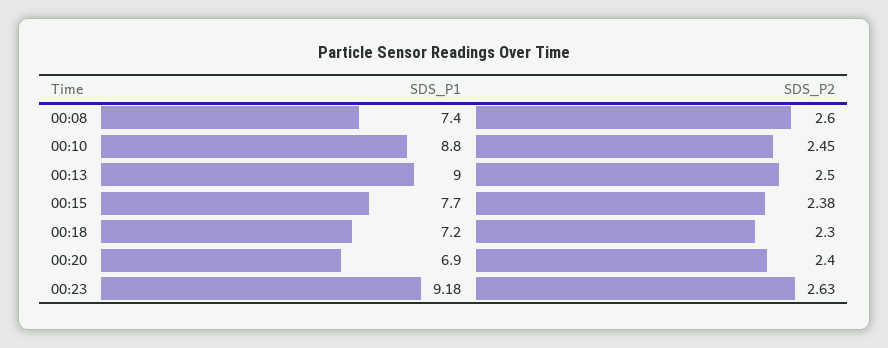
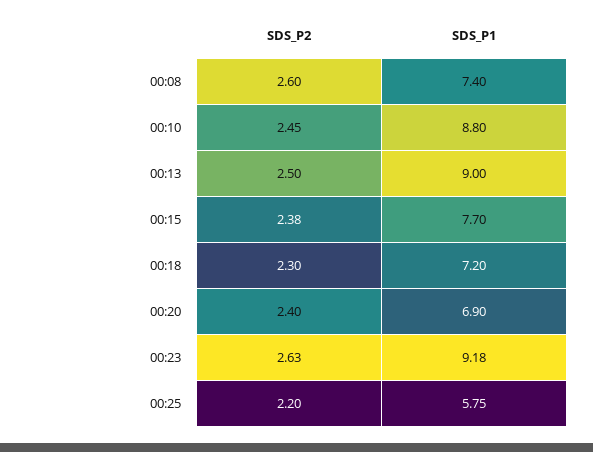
SDS_P2, 00:25: none -> 2.2
SDS_P1, 00:25: none -> 5.75

